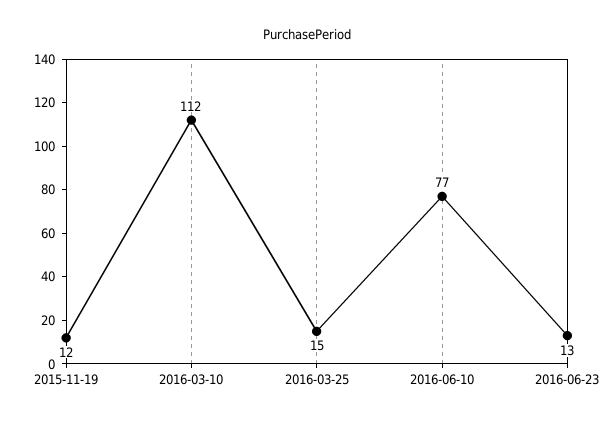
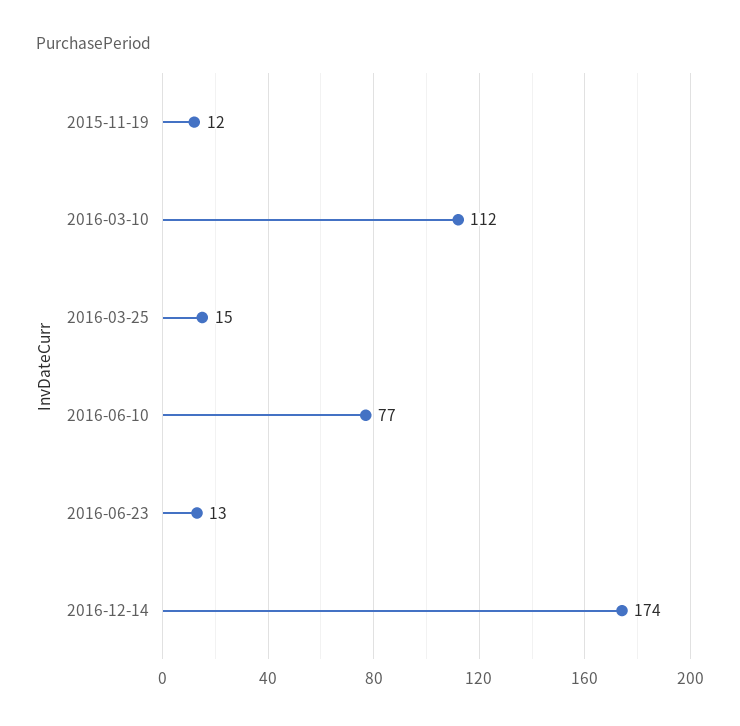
2016-12-14: none -> 174

